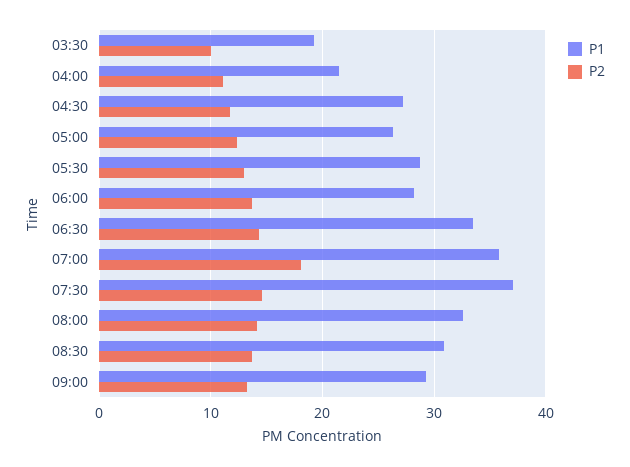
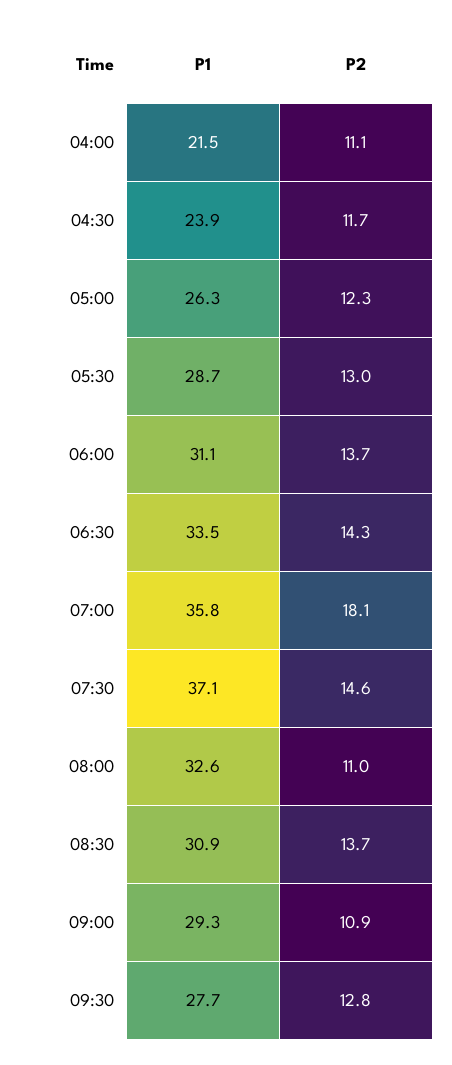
P1, 03:30: 19 -> none
P2, 03:30: 10 -> none
P1, 04:30: 27 -> 23.9
P1, 06:00: 28 -> 31.1
P2, 08:00: 14 -> 11
P2, 09:00: 13 -> 10.9
P1, 09:30: none -> 27.7
P2, 09:30: none -> 12.8

